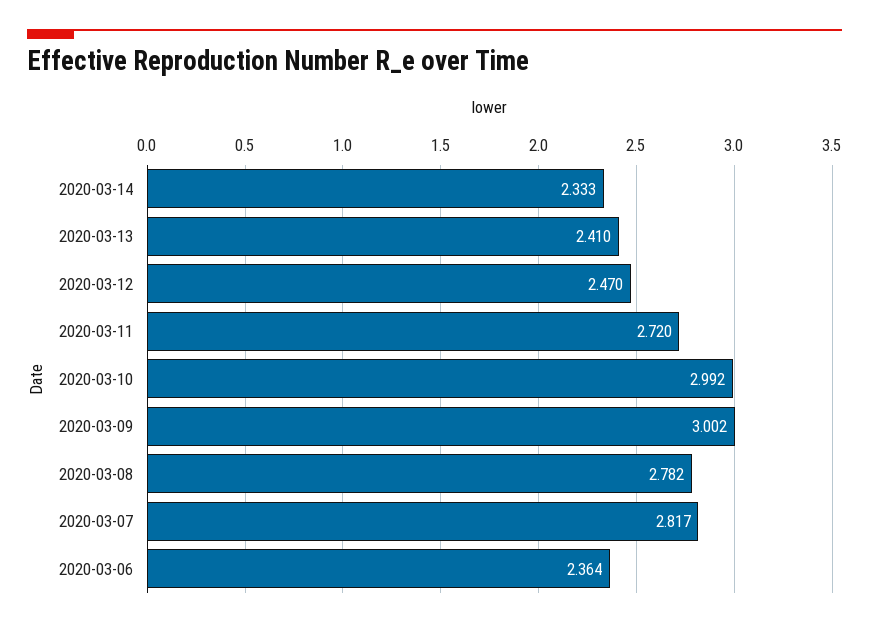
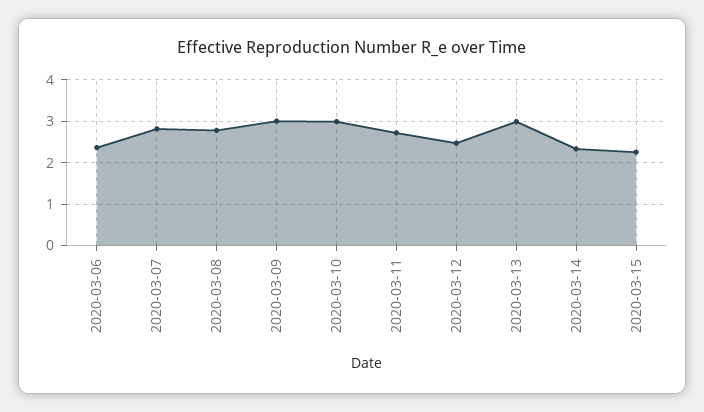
2020-03-13: 2.41 -> 3
2020-03-15: none -> 2.2

